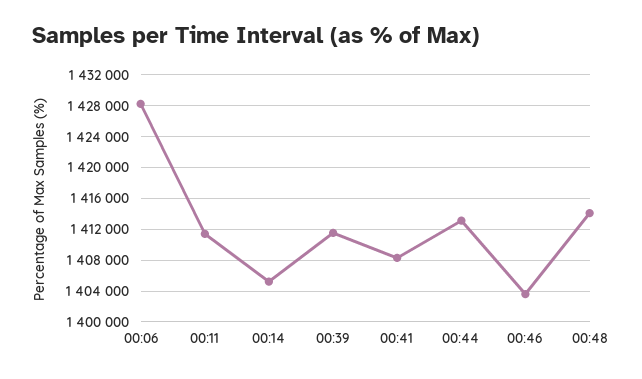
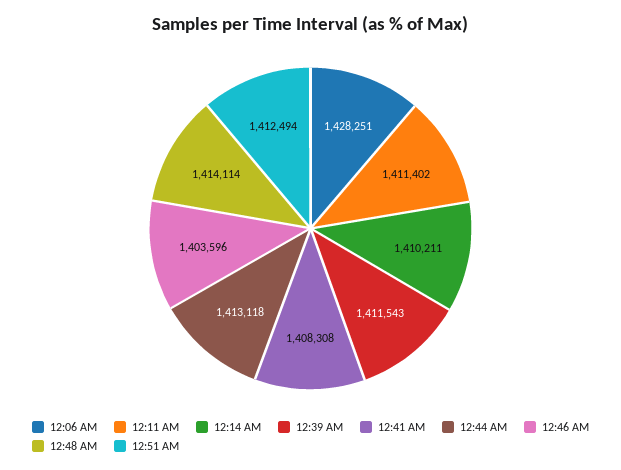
00:14: 1405000 -> 1410211
12:51 AM: none -> 1412494

